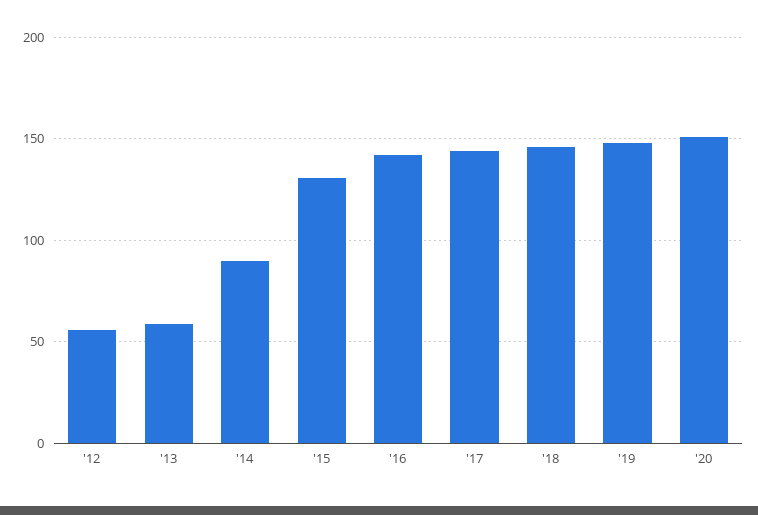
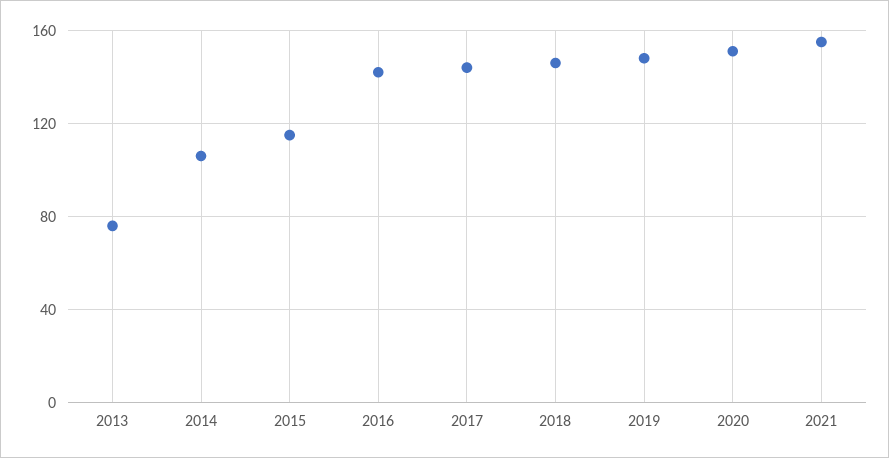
'12: 55 -> none
'13: 60 -> 75
'14: 90 -> 105
'15: 130 -> 115
2021: none -> 155

